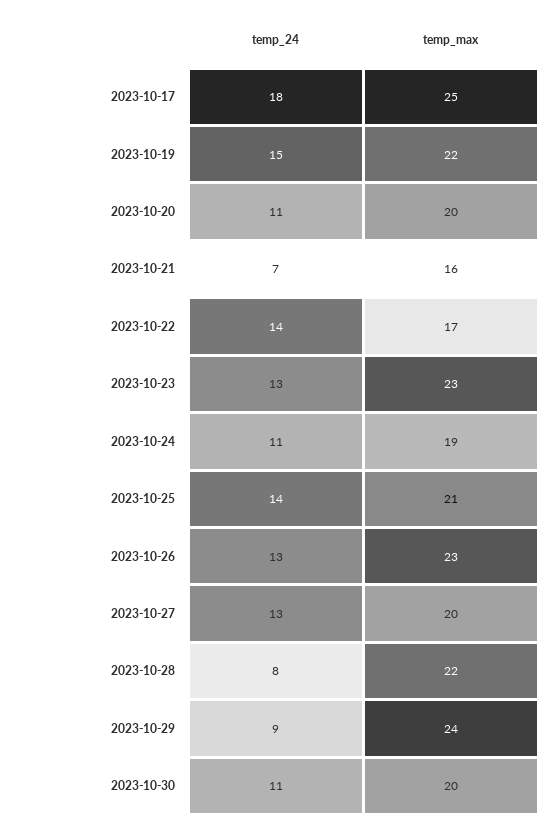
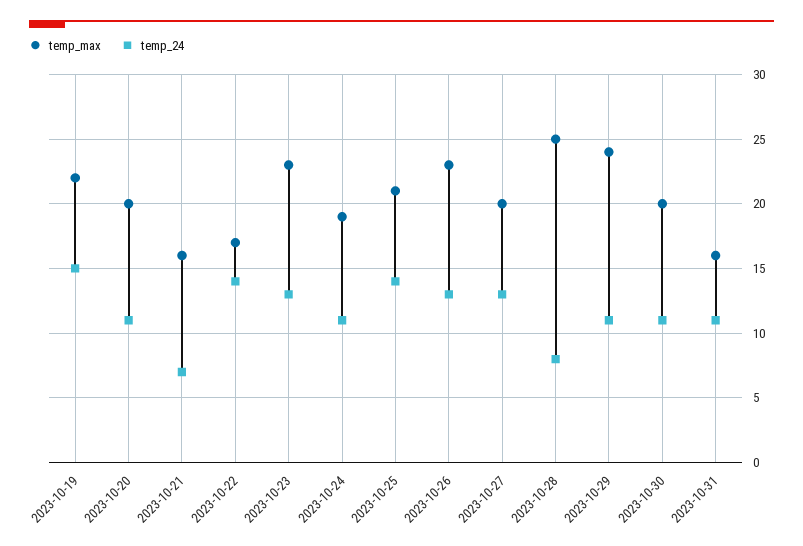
temp_24, 2023-10-17: 18 -> none
temp_max, 2023-10-17: 25 -> none
temp_max, 2023-10-28: 22 -> 25
temp_24, 2023-10-29: 9 -> 11
temp_max, 2023-10-31: none -> 16
temp_24, 2023-10-31: none -> 11

